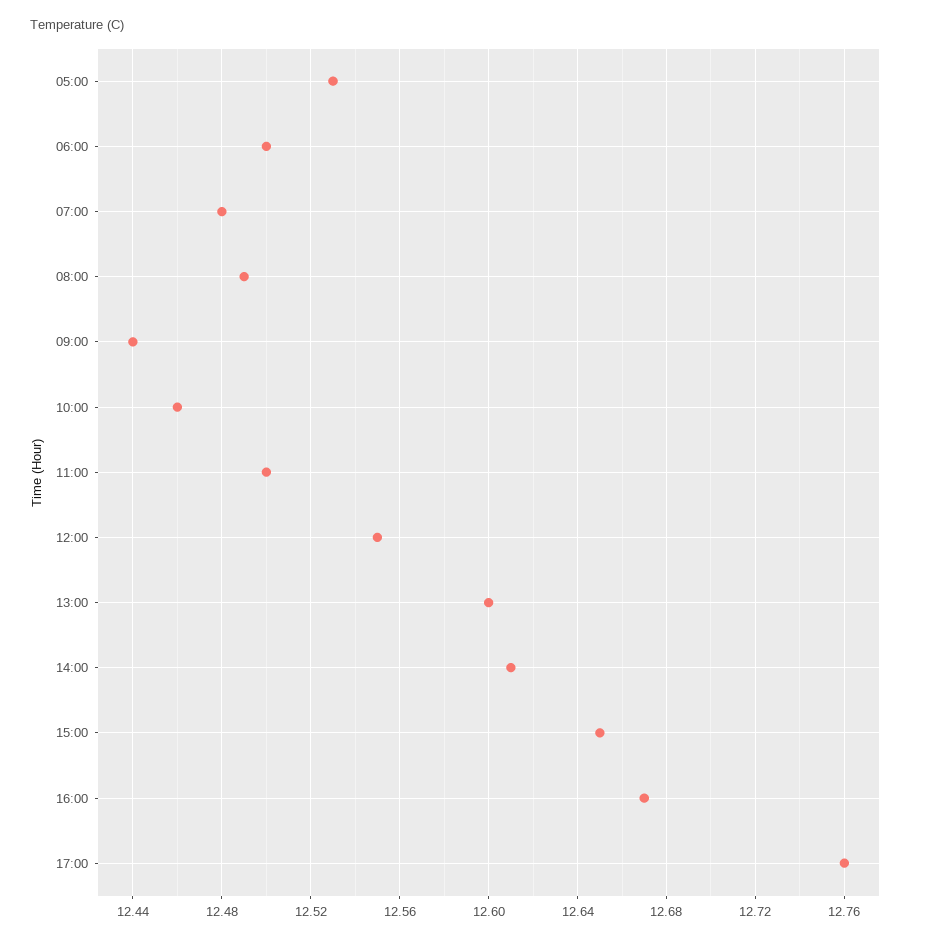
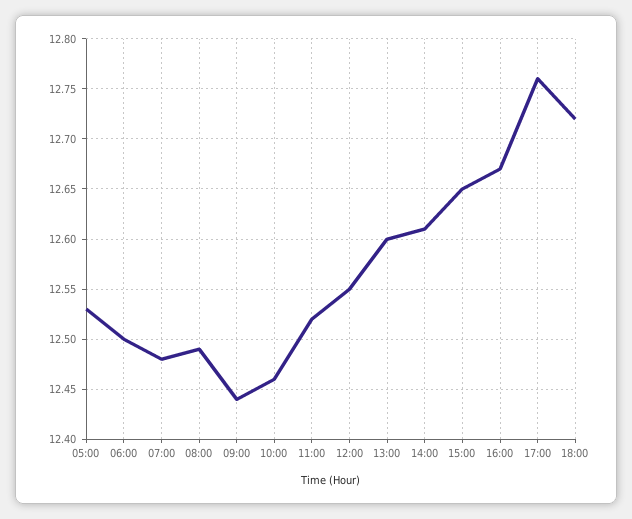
11:00: 12.5 -> 12.52
18:00: none -> 12.72

